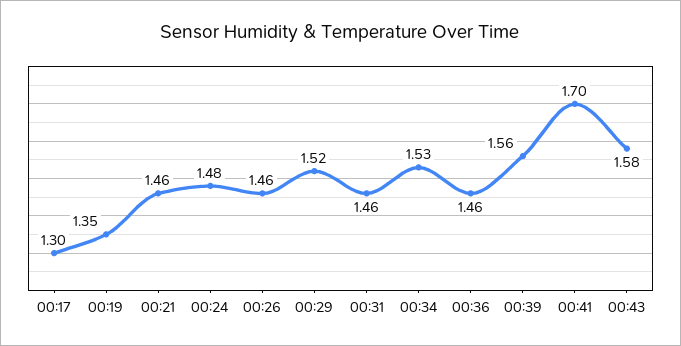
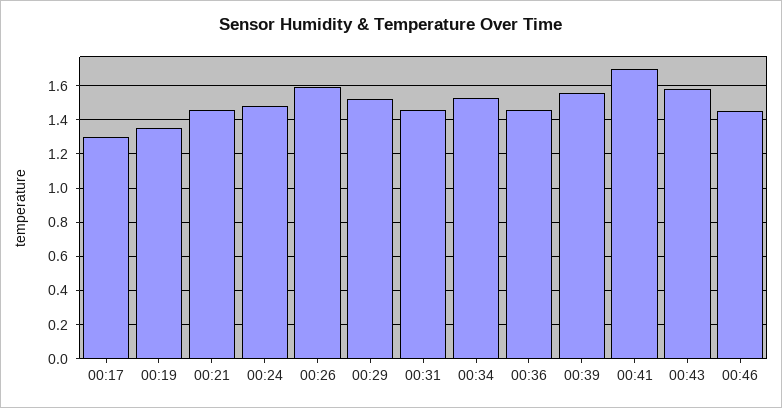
00:26: 1.46 -> 1.6
00:46: none -> 1.45

